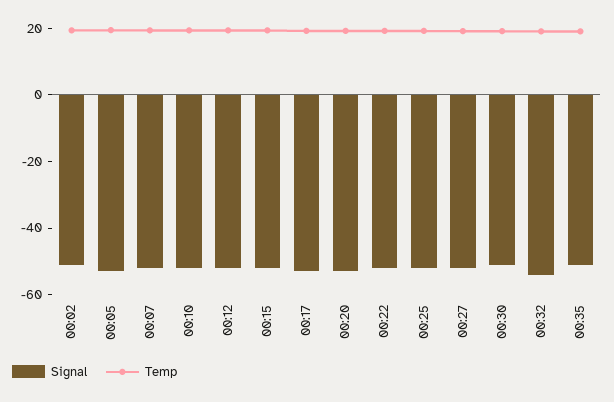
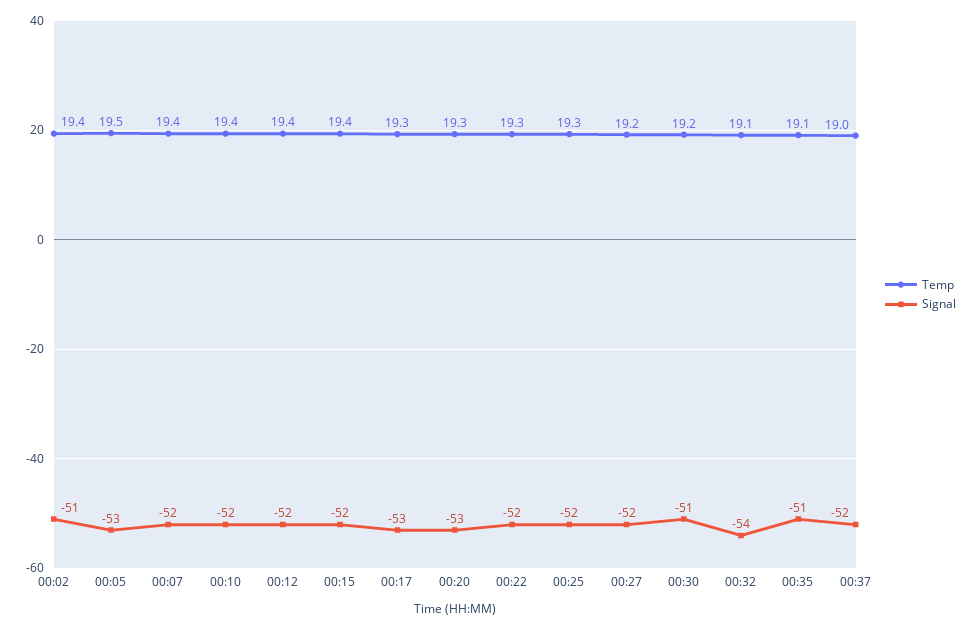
Temp, 00:37: none -> 19
Signal, 00:37: none -> -52

